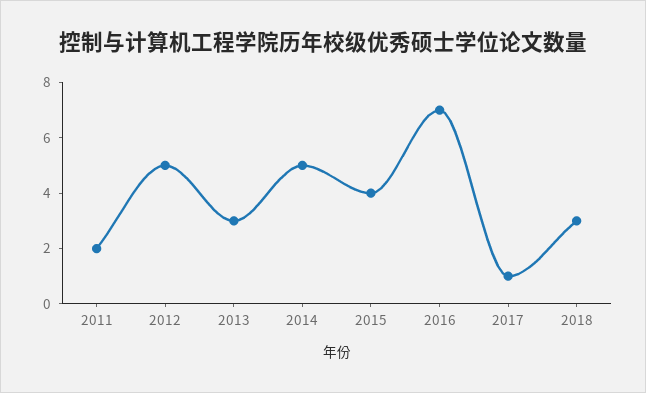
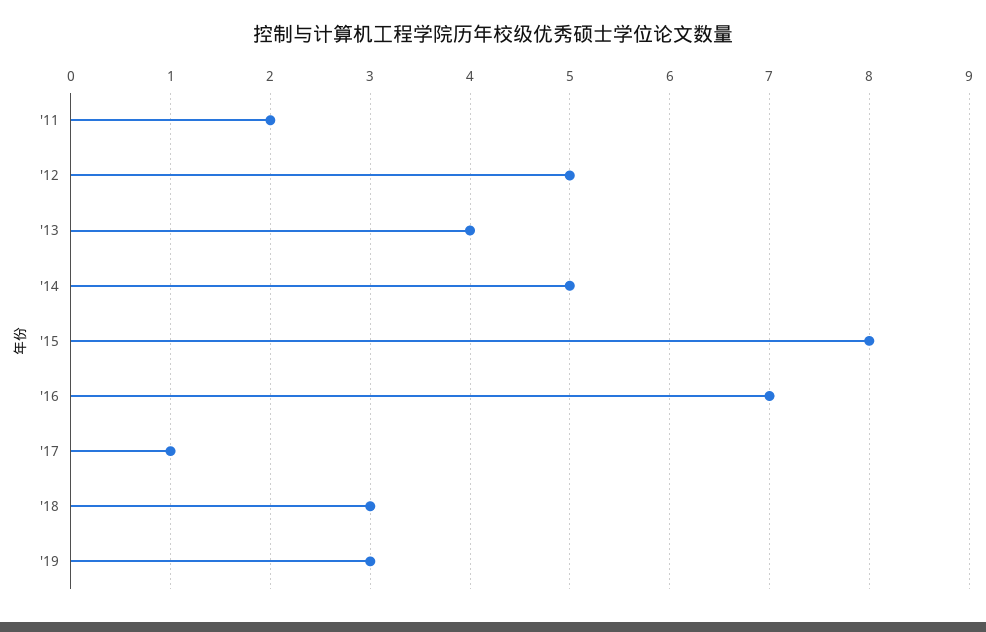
2013: 3 -> 4
2015: 4 -> 8
'19: none -> 3

